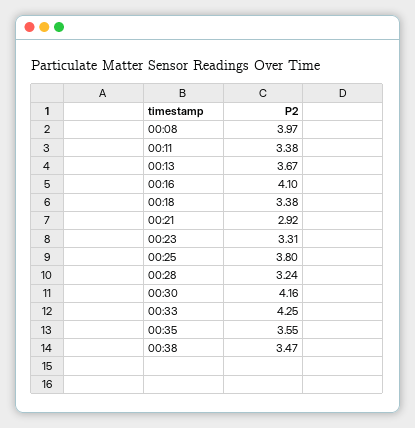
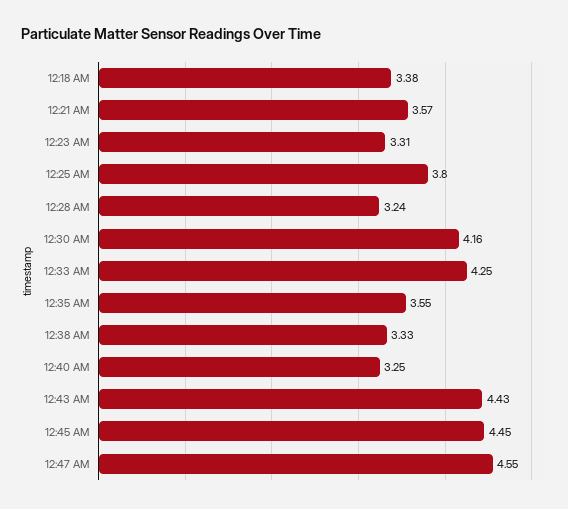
00:08: 3.97 -> none
00:11: 3.38 -> none
00:13: 3.67 -> none
00:16: 4.1 -> none
00:21: 2.92 -> 3.57
00:38: 3.47 -> 3.33
12:40 AM: none -> 3.25
12:43 AM: none -> 4.43
12:45 AM: none -> 4.45
12:47 AM: none -> 4.55

